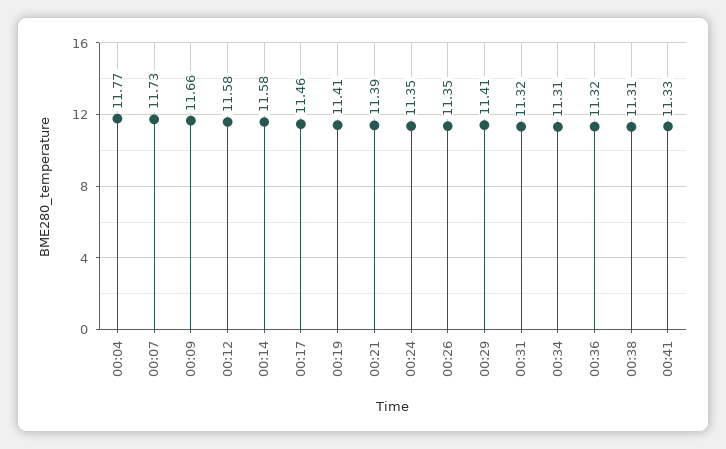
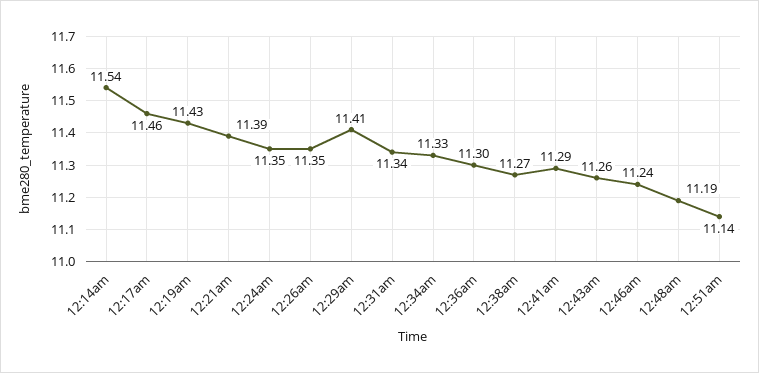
00:04: 11.77 -> none
00:07: 11.73 -> none
00:09: 11.66 -> none
00:12: 11.58 -> none
00:14: 11.58 -> 11.54
00:19: 11.41 -> 11.43
00:31: 11.32 -> 11.34
00:34: 11.31 -> 11.33
00:36: 11.32 -> 11.3
00:38: 11.31 -> 11.27
00:41: 11.33 -> 11.29
12:43am: none -> 11.26
12:46am: none -> 11.24
12:48am: none -> 11.19
12:51am: none -> 11.14

